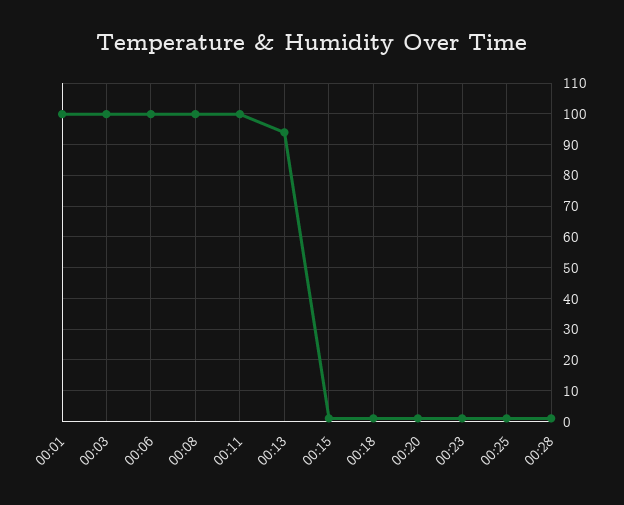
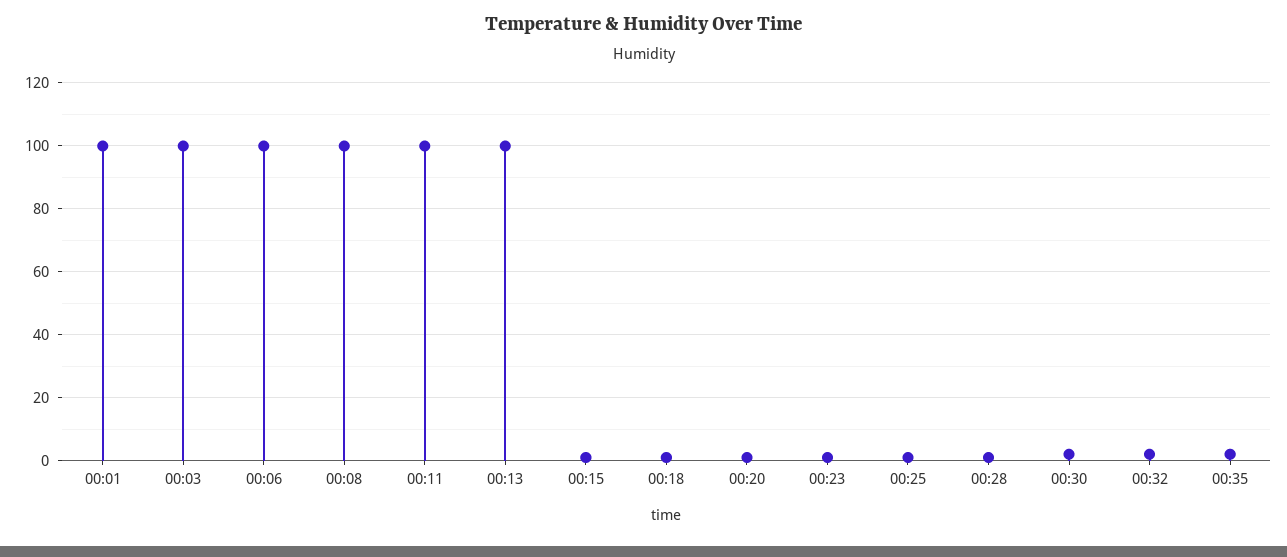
00:13: 94 -> 100
00:30: none -> 2
00:32: none -> 2
00:35: none -> 2

